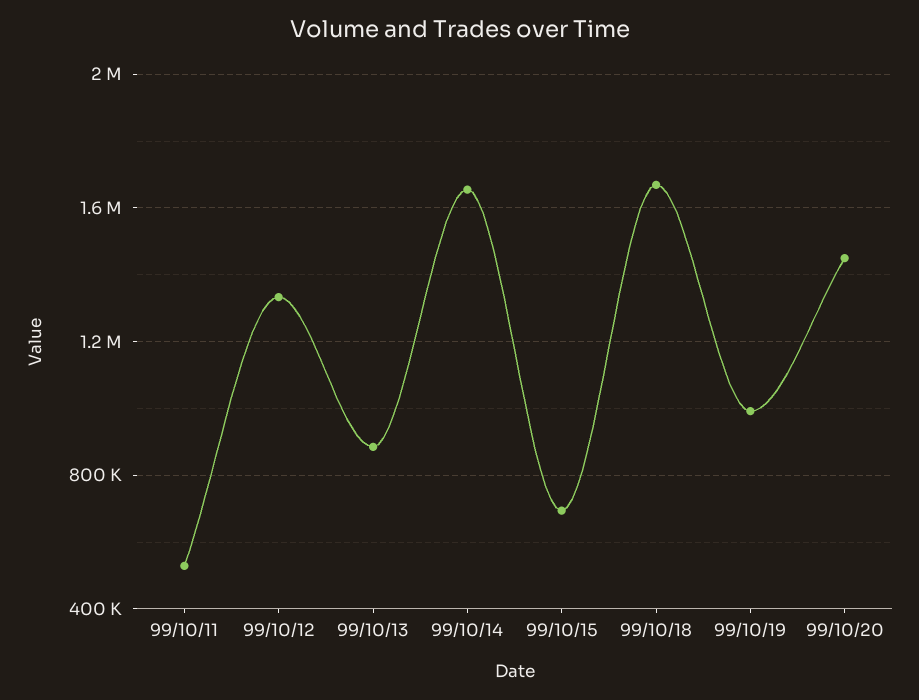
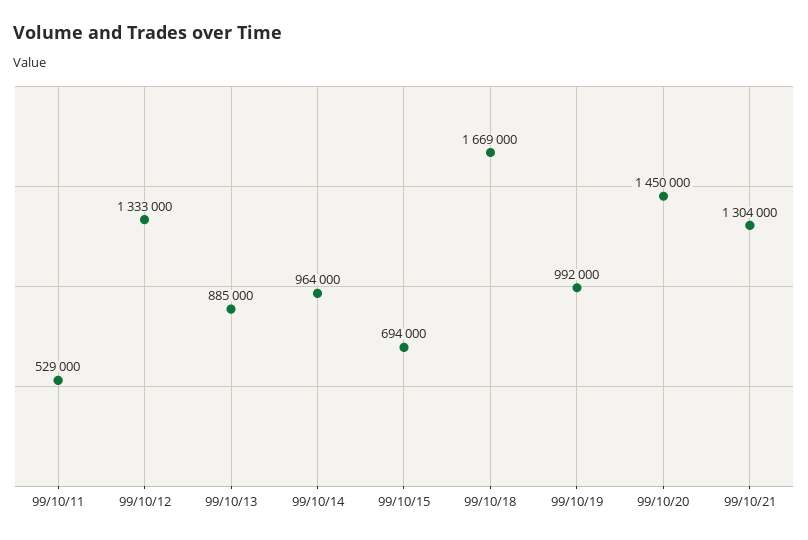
99/10/14: 1650000 -> 964000
99/10/21: none -> 1304000

